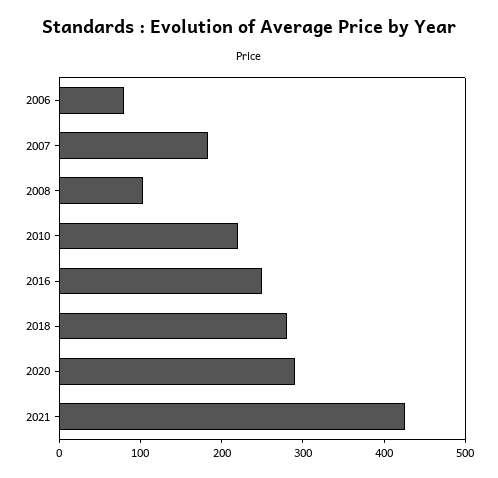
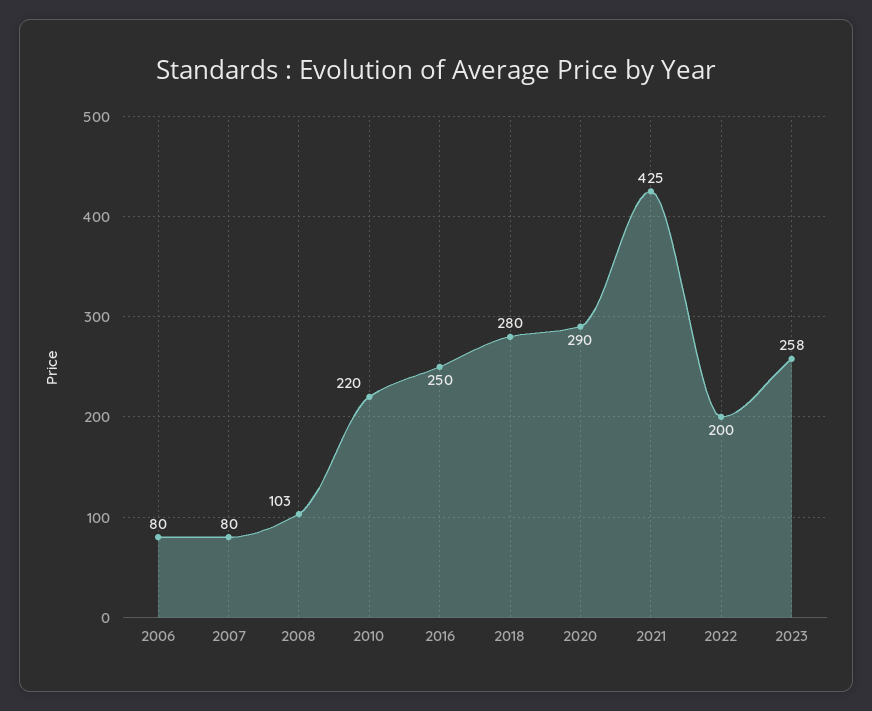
2007: 180 -> 80
2022: none -> 200
2023: none -> 258

